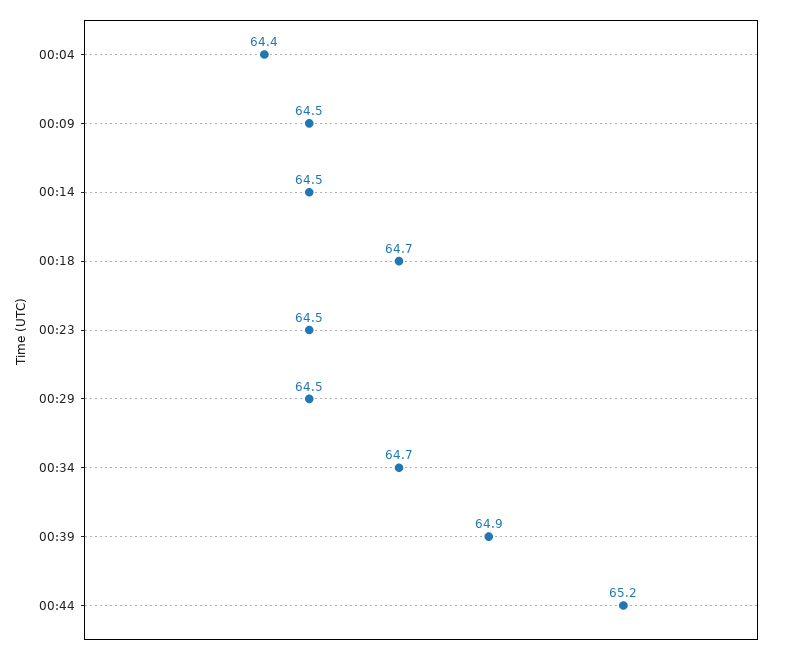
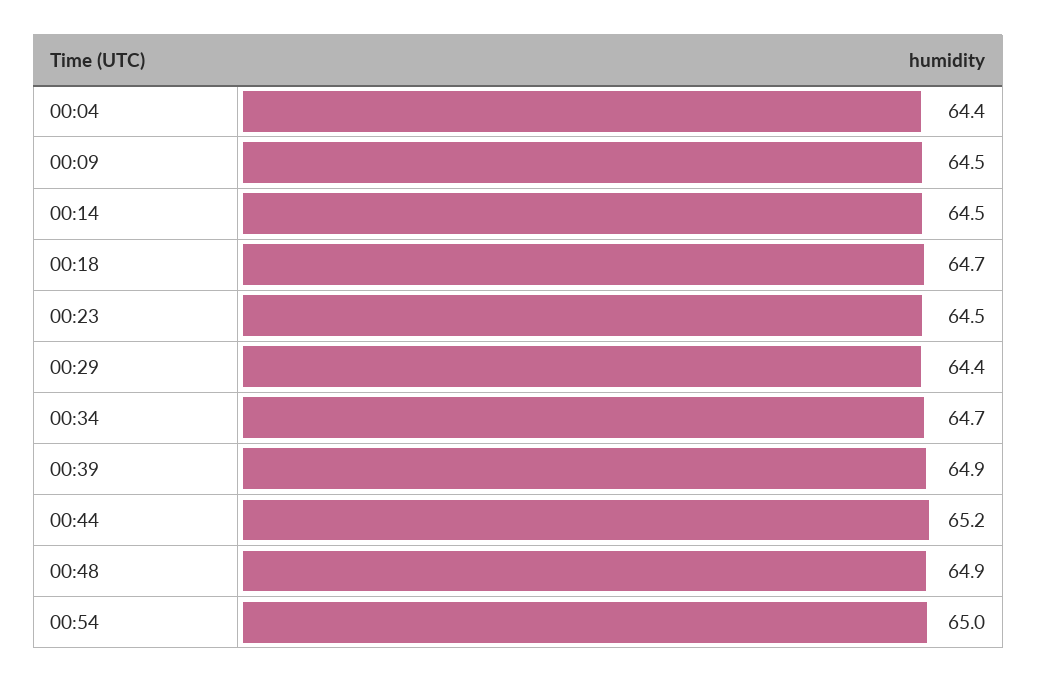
00:29: 64.5 -> 64.4
00:48: none -> 64.9
00:54: none -> 65

